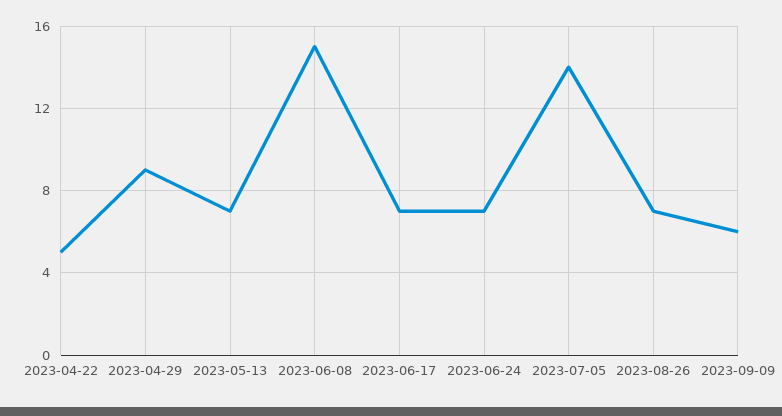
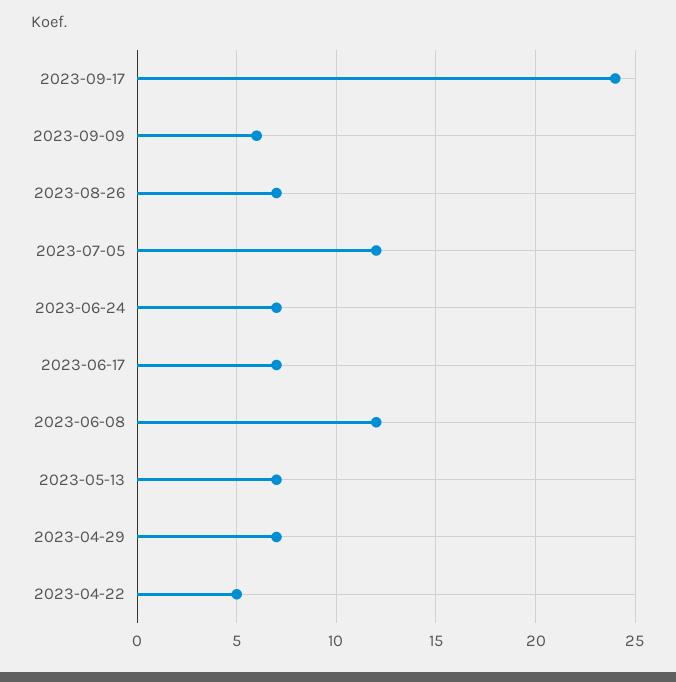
2023-04-29: 9 -> 7
2023-06-08: 15 -> 12
2023-07-05: 14 -> 12
2023-09-17: none -> 24

